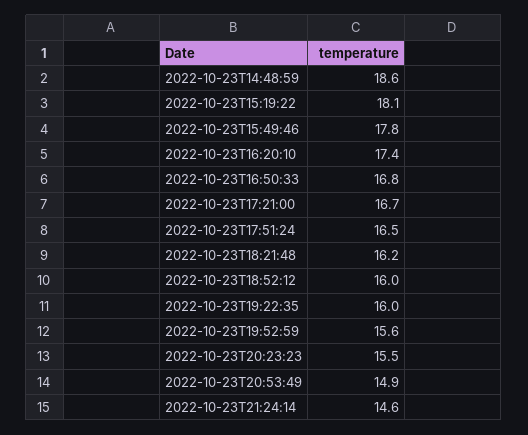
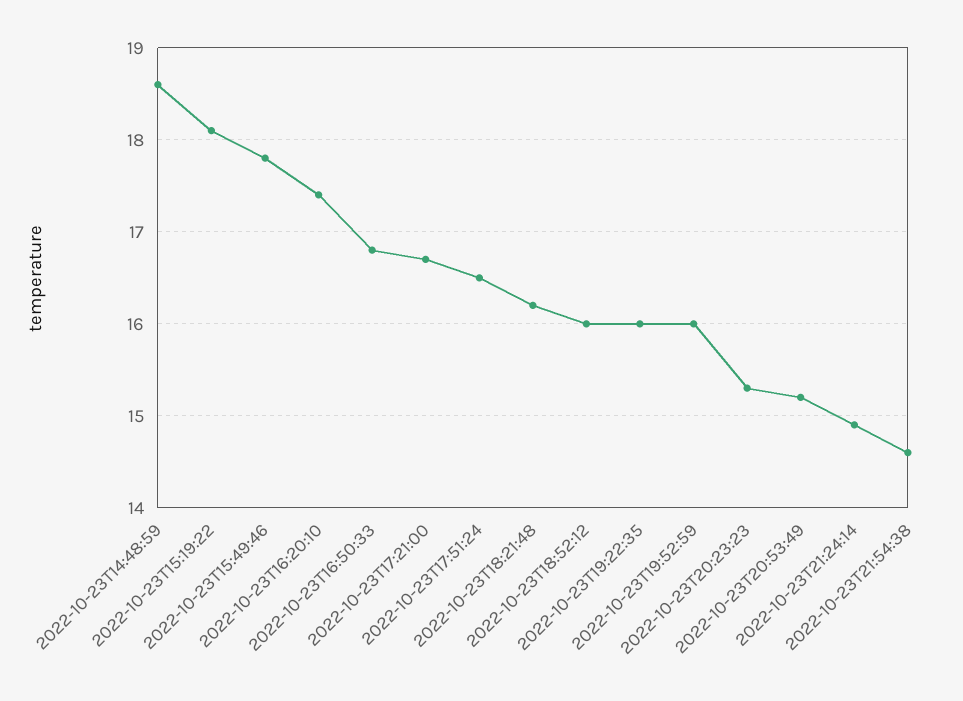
2022-10-23T19:52:59: 15.6 -> 16
2022-10-23T20:23:23: 15.5 -> 15.3
2022-10-23T20:53:49: 14.9 -> 15.2
2022-10-23T21:24:14: 14.6 -> 14.9
2022-10-23T21:54:38: none -> 14.6

